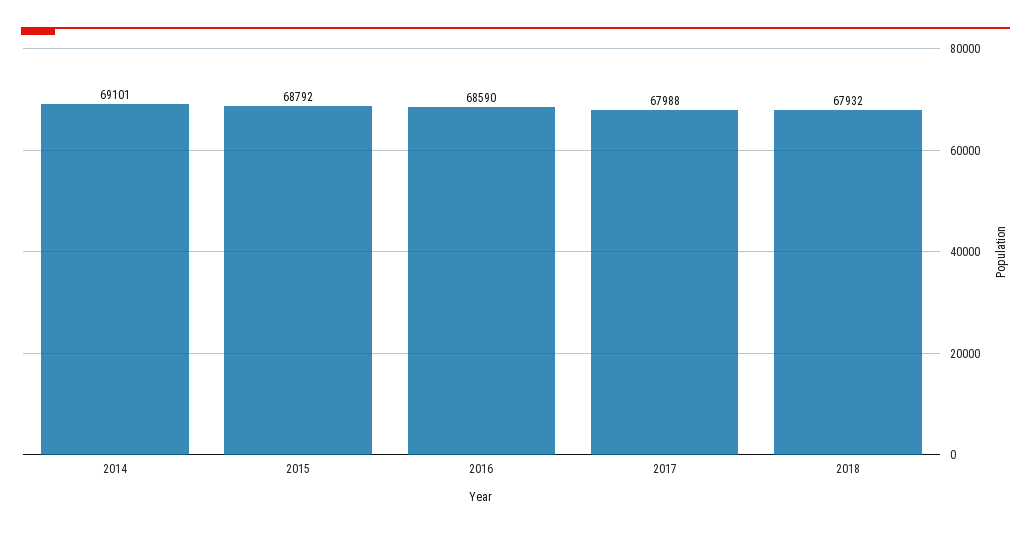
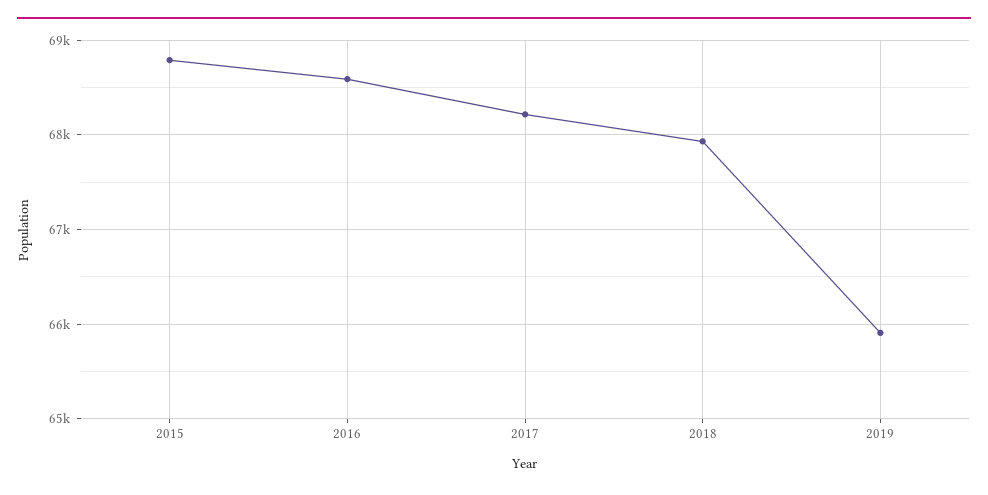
2014: 69101 -> none
2017: 67988 -> 68200
2019: none -> 65900

